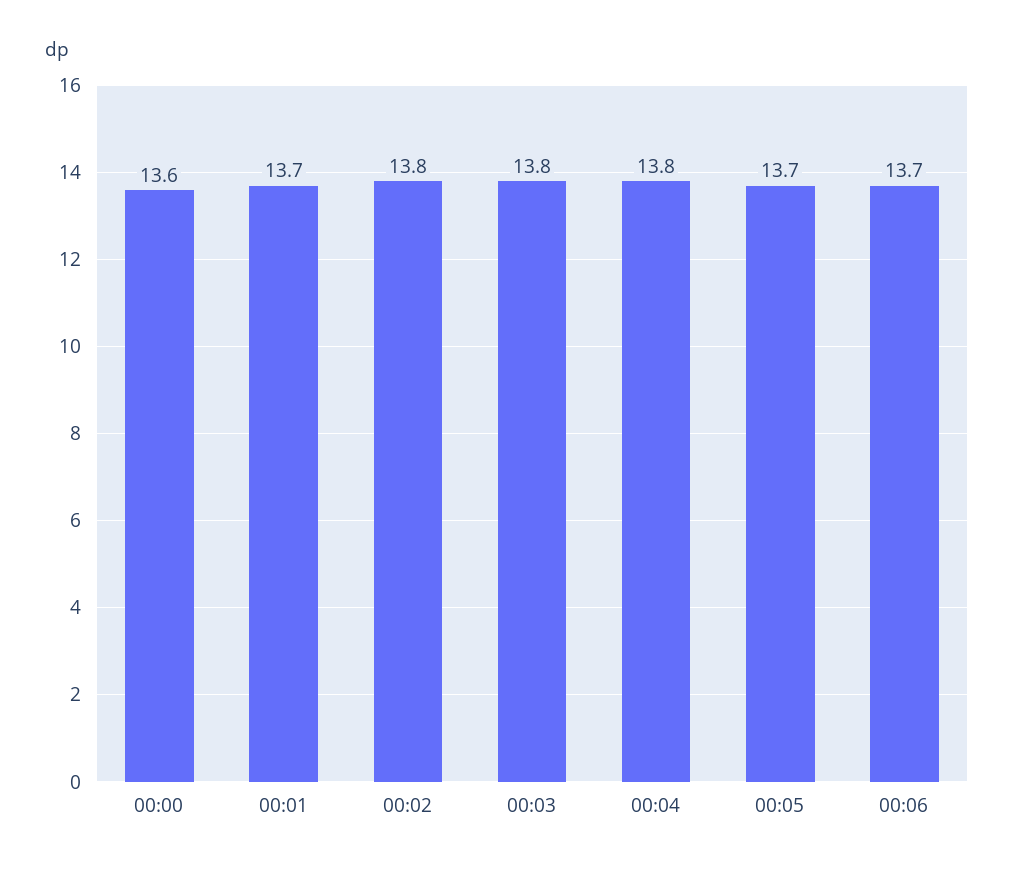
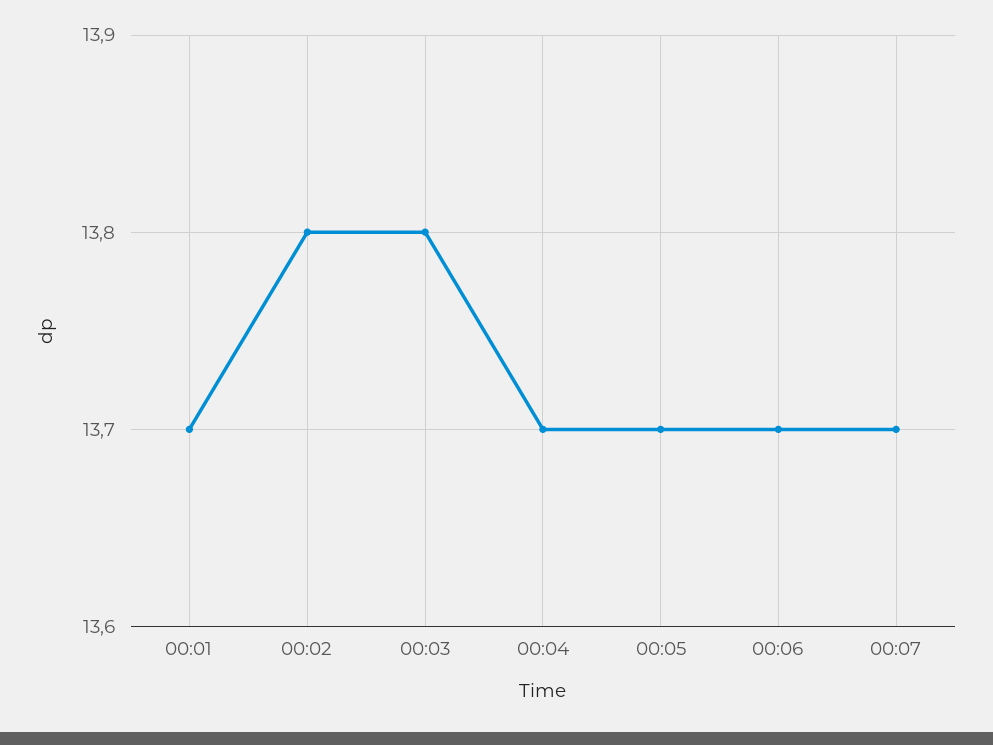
00:00: 13.6 -> none
00:04: 13.8 -> 13.7
00:07: none -> 13.7

